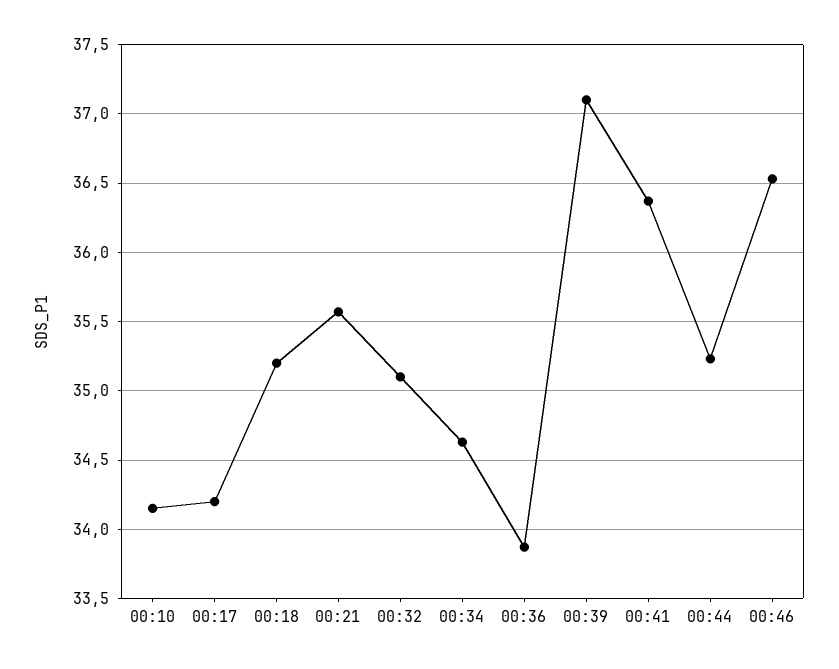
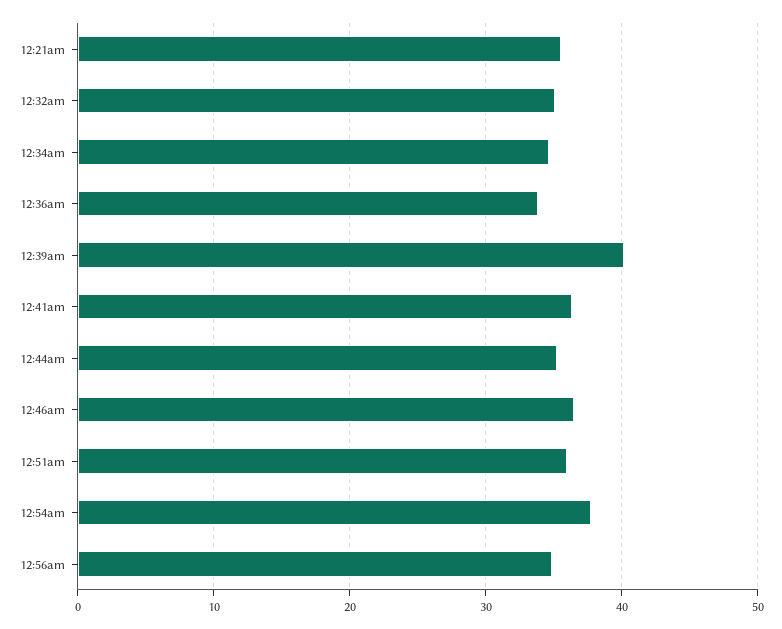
00:10: 34.15 -> none
00:17: 34.2 -> none
00:18: 35.2 -> none
00:39: 37.1 -> 40
12:51am: none -> 36
12:54am: none -> 38
12:56am: none -> 35

